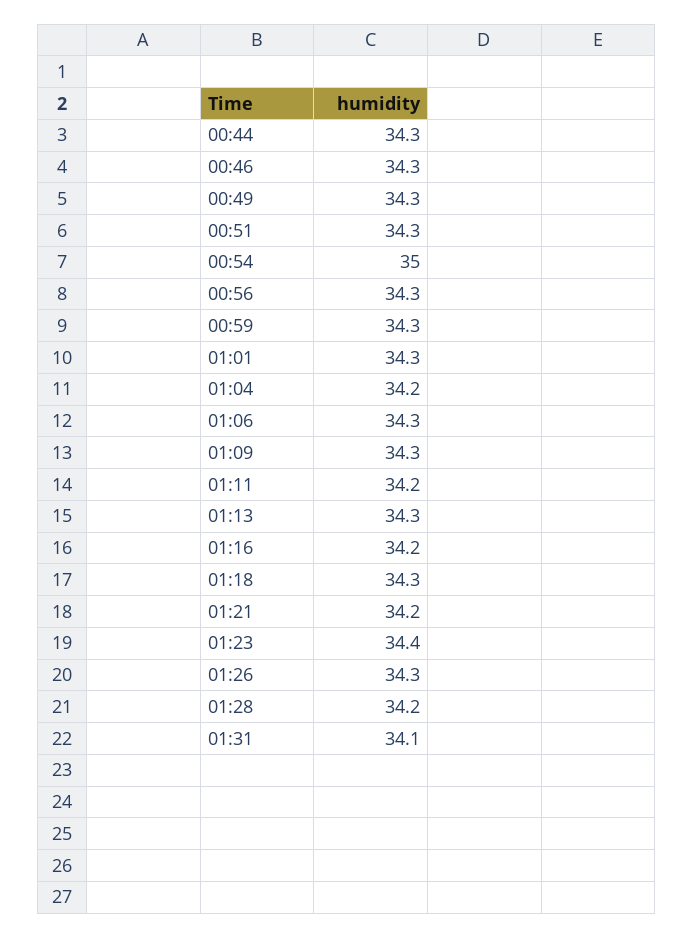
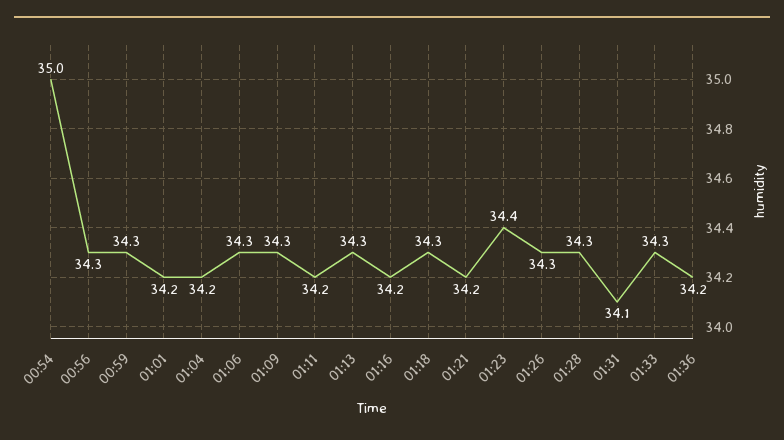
00:44: 34.3 -> none
00:46: 34.3 -> none
00:49: 34.3 -> none
00:51: 34.3 -> none
01:01: 34.3 -> 34.2
01:28: 34.2 -> 34.3
01:33: none -> 34.3
01:36: none -> 34.2

